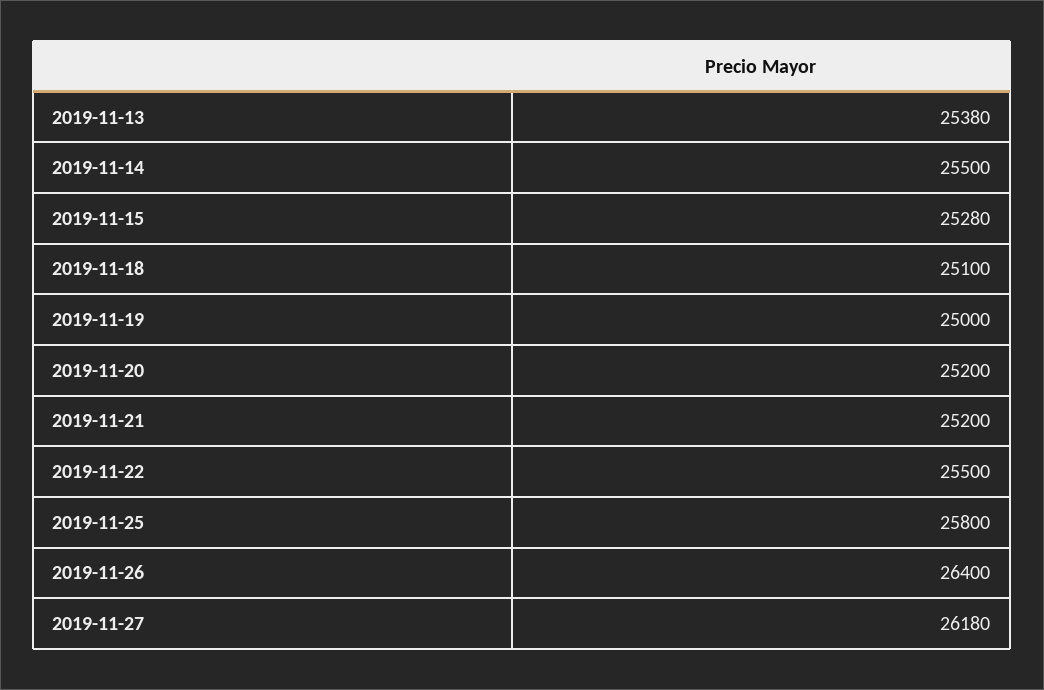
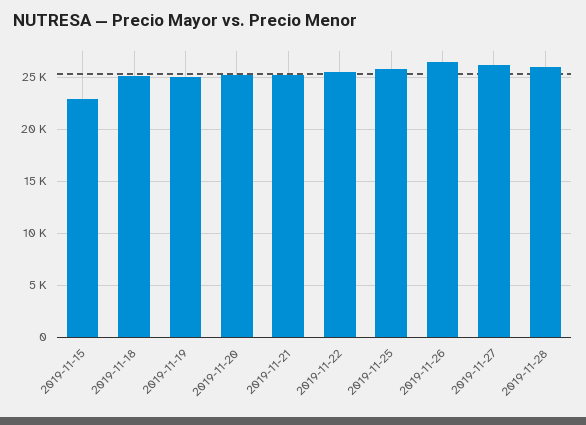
2019-11-13: 25380 -> none
2019-11-14: 25500 -> none
2019-11-15: 25280 -> 23000
2019-11-28: none -> 26000

